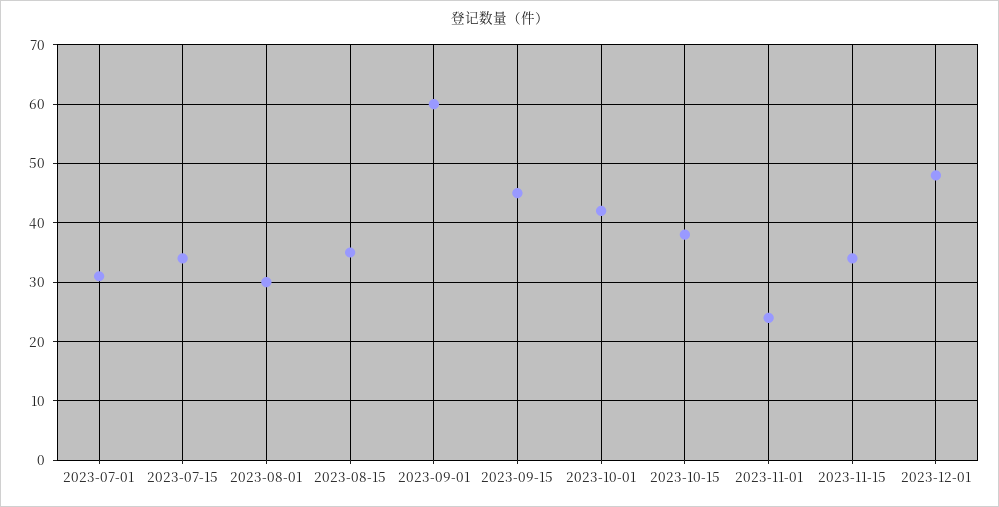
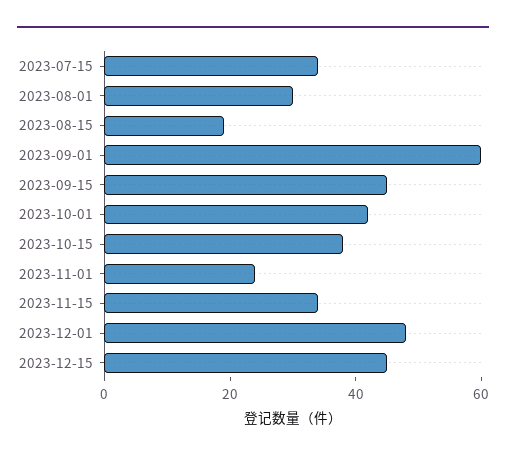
2023-07-01: 30 -> none
2023-08-15: 35 -> 20
2023-12-15: none -> 45

